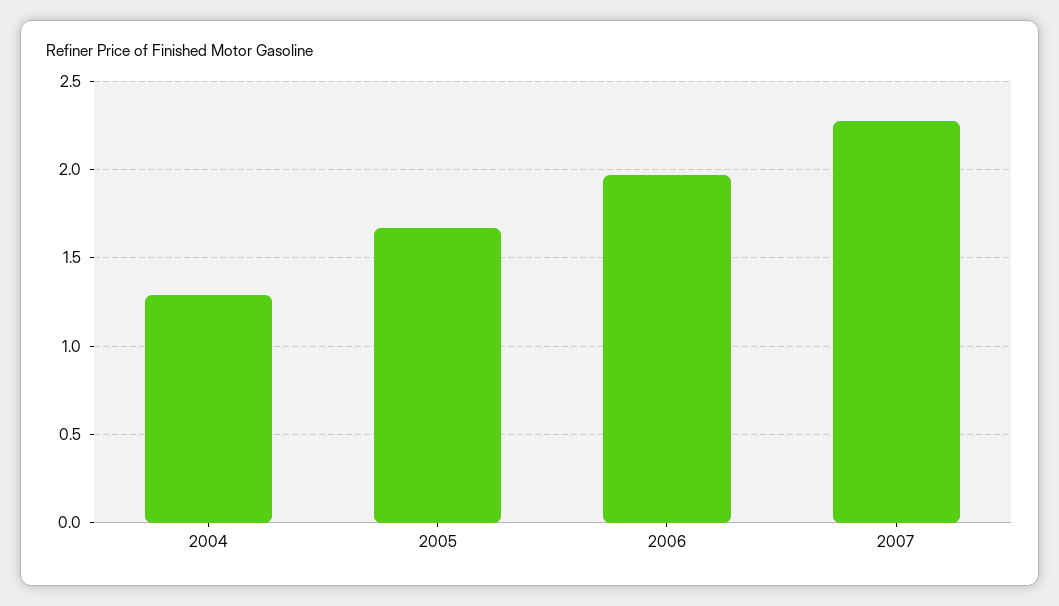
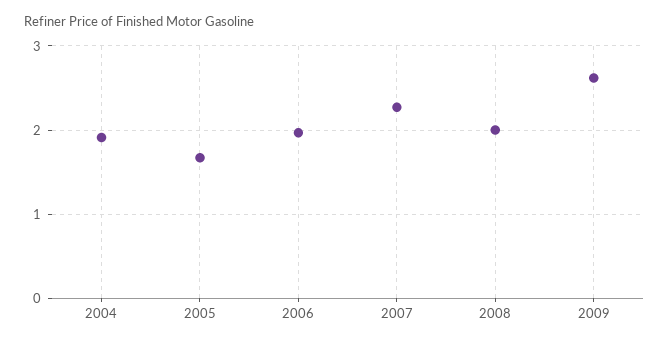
2004: 1.3 -> 1.9
2008: none -> 2
2009: none -> 2.6

